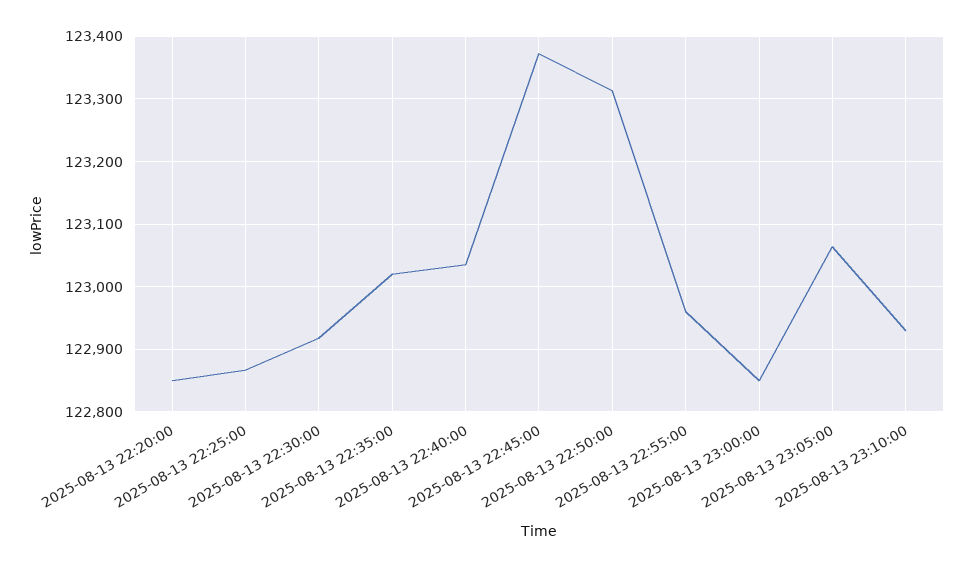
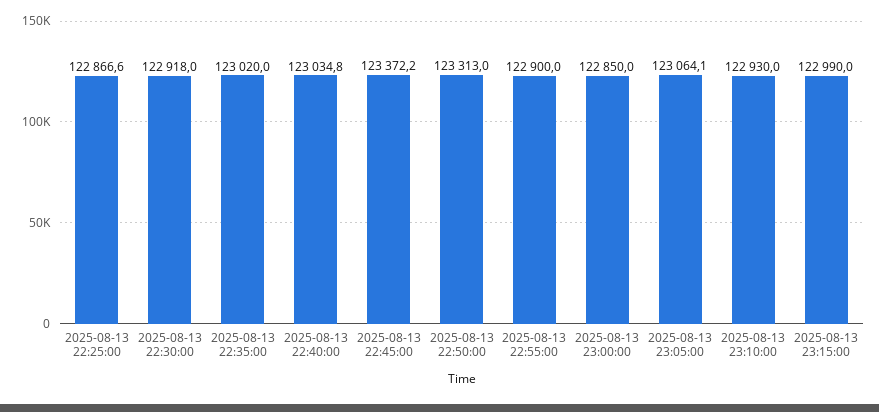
2025-08-13 22:20:00: 122850 -> none
2025-08-13 22:55:00: 122960 -> 122900
2025-08-13 23:15:00: none -> 122990

